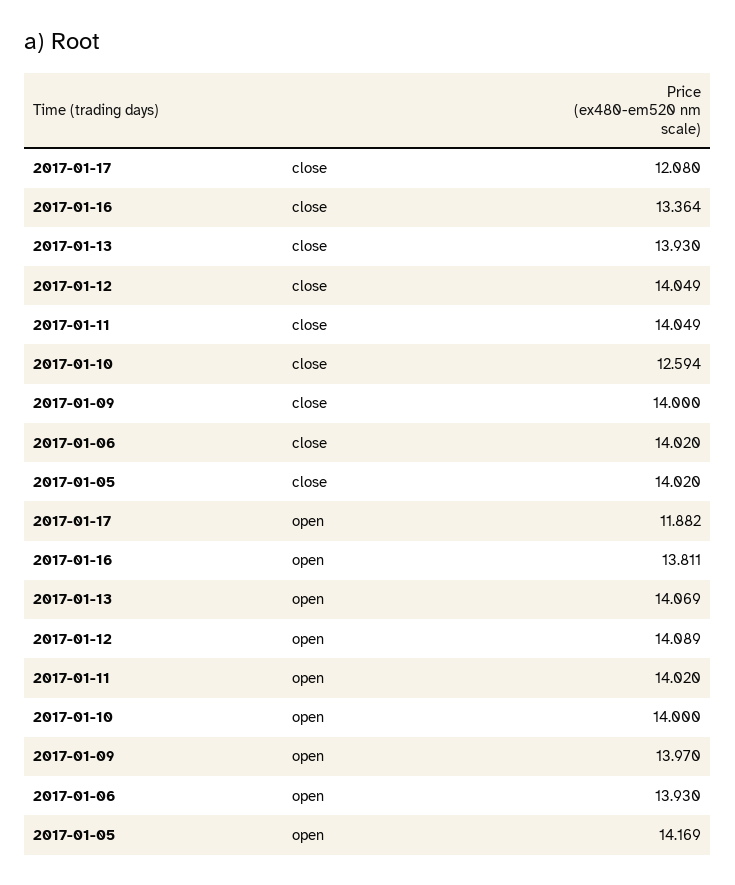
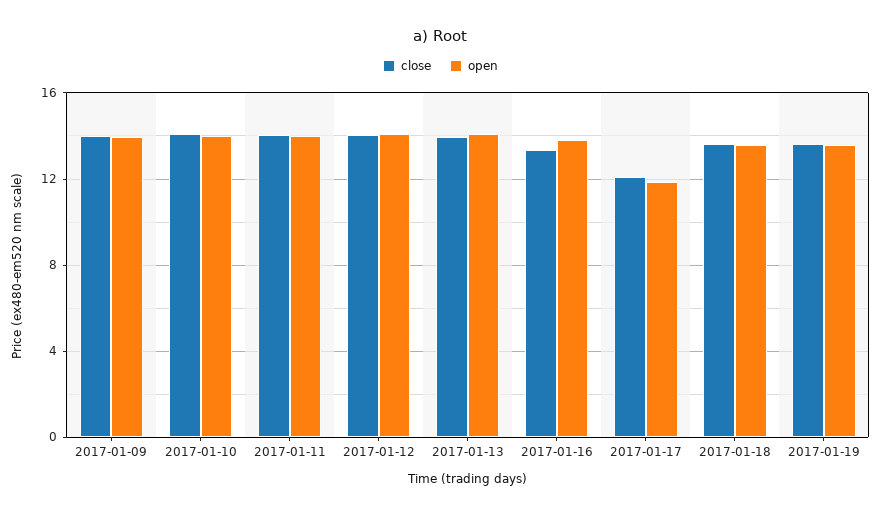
close, 2017-01-10: 12.594 -> 14
close, 2017-01-06: 14.02 -> none
close, 2017-01-05: 14.02 -> none
open, 2017-01-06: 13.93 -> none
open, 2017-01-05: 14.169 -> none
close, 2017-01-18: none -> 13.5
open, 2017-01-18: none -> 13.5
close, 2017-01-19: none -> 13.5
open, 2017-01-19: none -> 13.5

